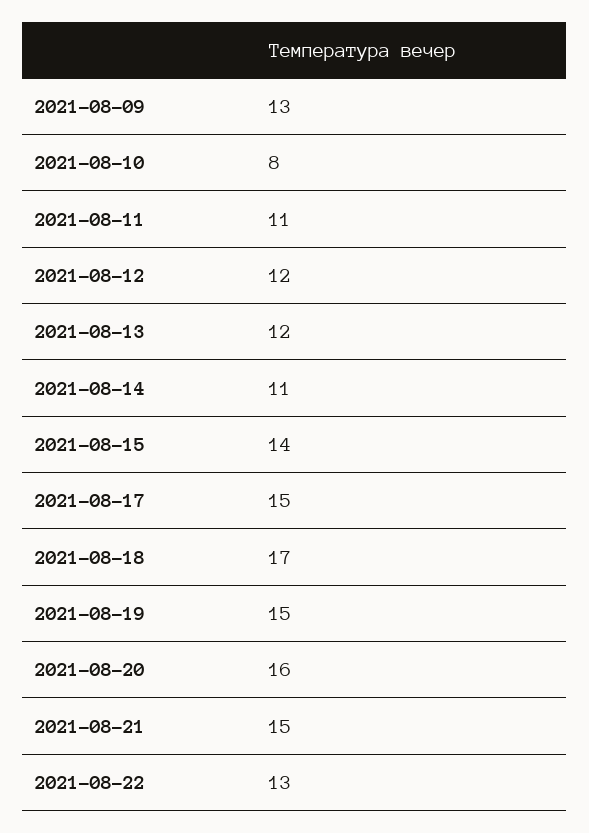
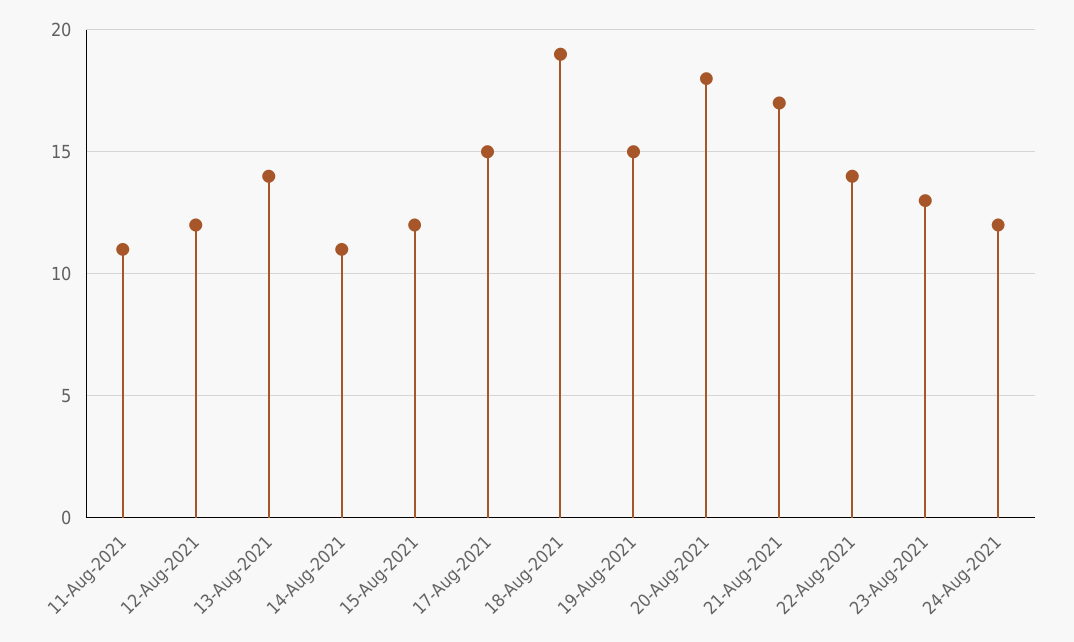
2021-08-09: 13 -> none
2021-08-10: 8 -> none
2021-08-13: 12 -> 14
2021-08-15: 14 -> 12
2021-08-18: 17 -> 19
2021-08-20: 16 -> 18
2021-08-21: 15 -> 17
2021-08-22: 13 -> 14
23-Aug-2021: none -> 13
24-Aug-2021: none -> 12

